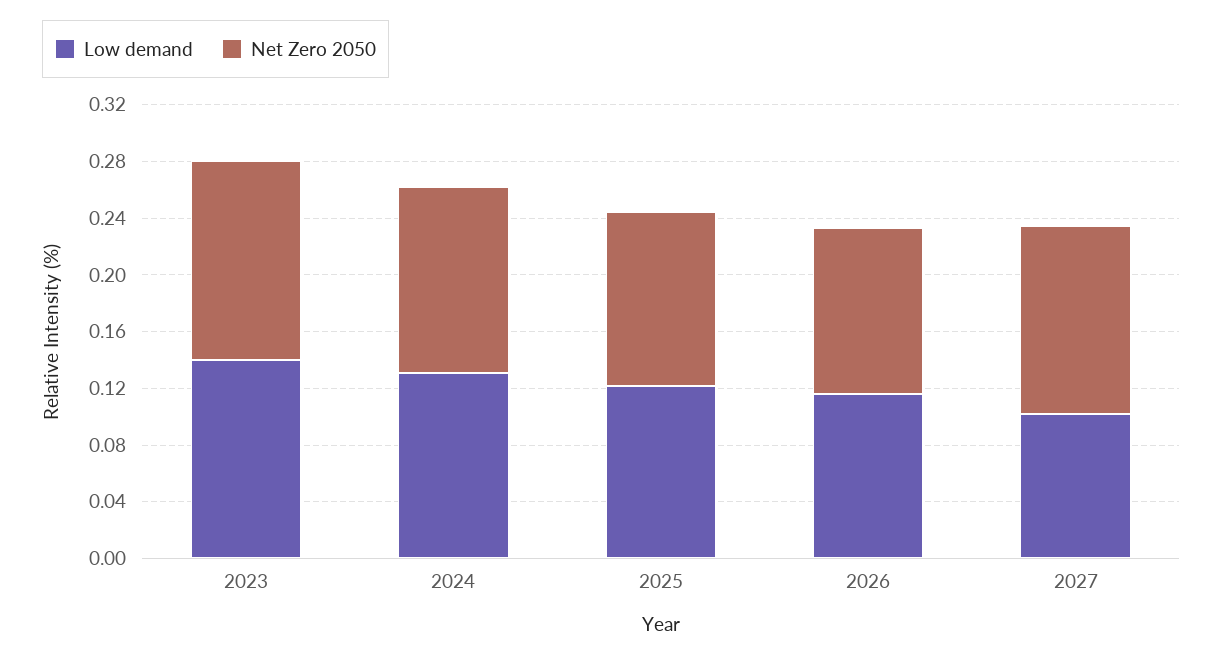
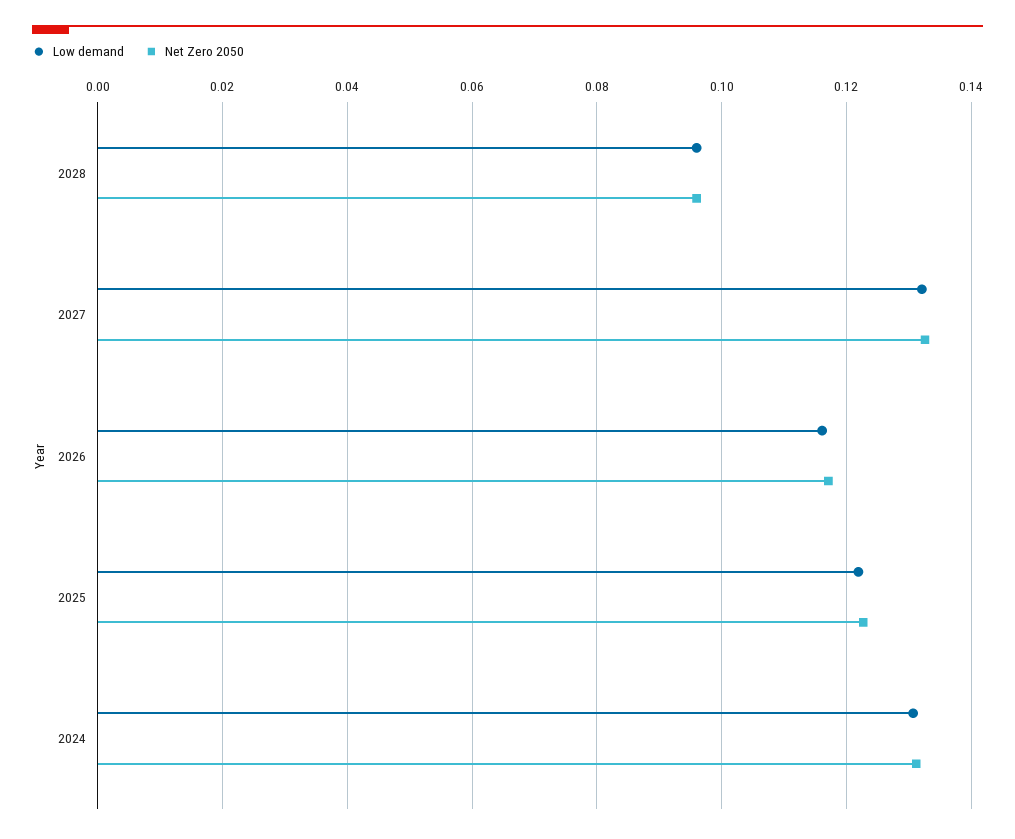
Low demand, 2023: 0.14 -> none
Net Zero 2050, 2023: 0.14 -> none
Low demand, 2027: 0.1 -> 0.132
Low demand, 2028: none -> 0.096
Net Zero 2050, 2028: none -> 0.096

